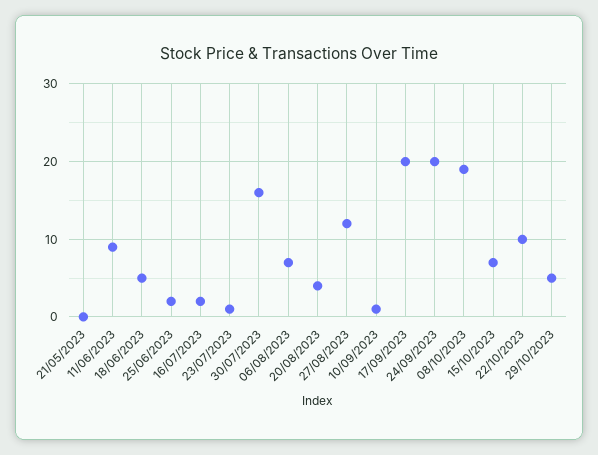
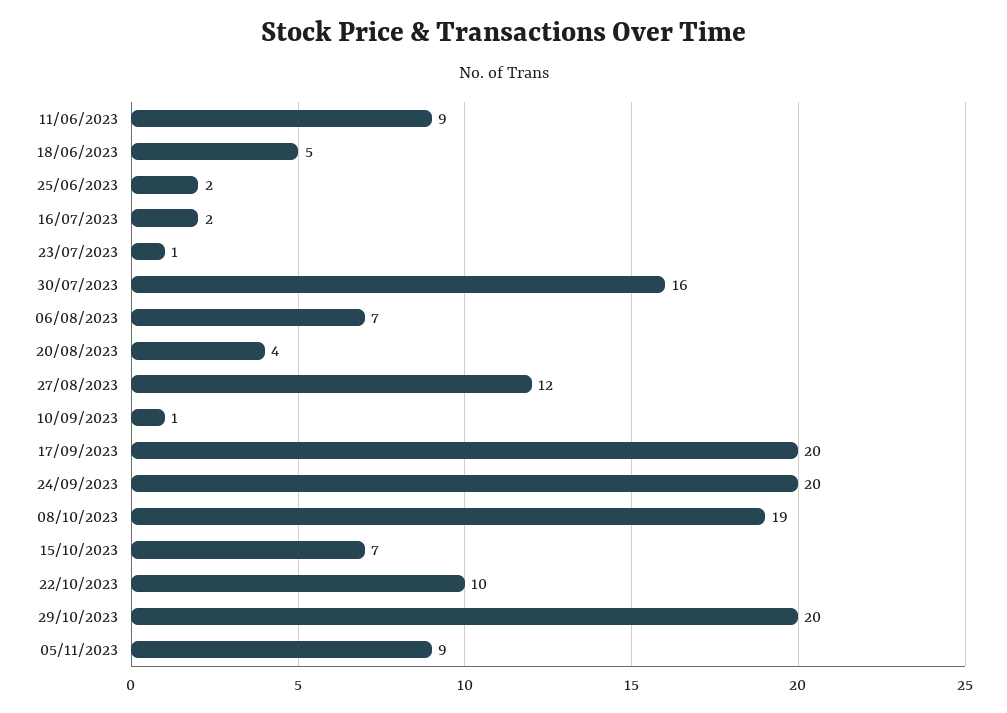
21/05/2023: 0 -> none
29/10/2023: 5 -> 20
05/11/2023: none -> 9

